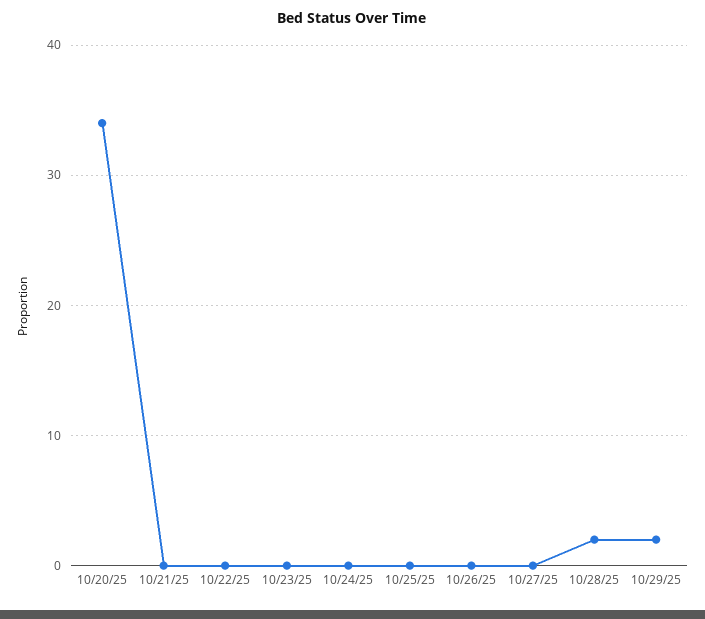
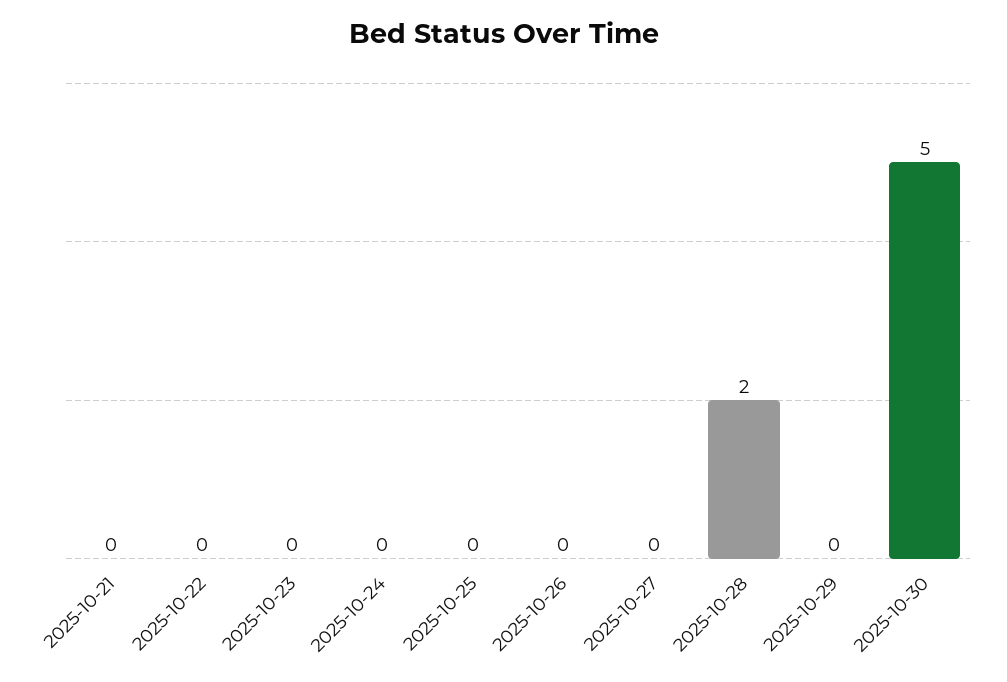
10/20/25: 34 -> none
10/29/25: 2 -> 0
2025-10-30: none -> 5

